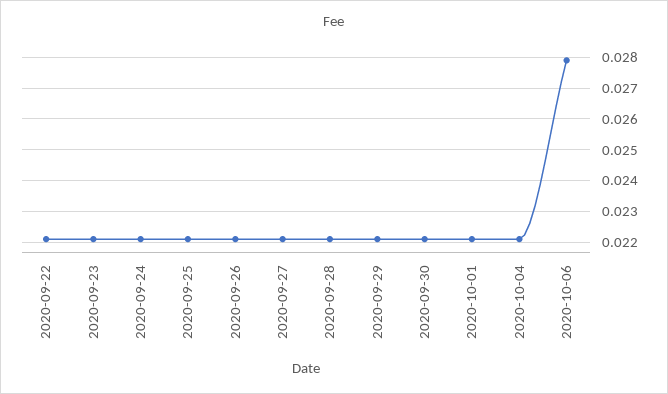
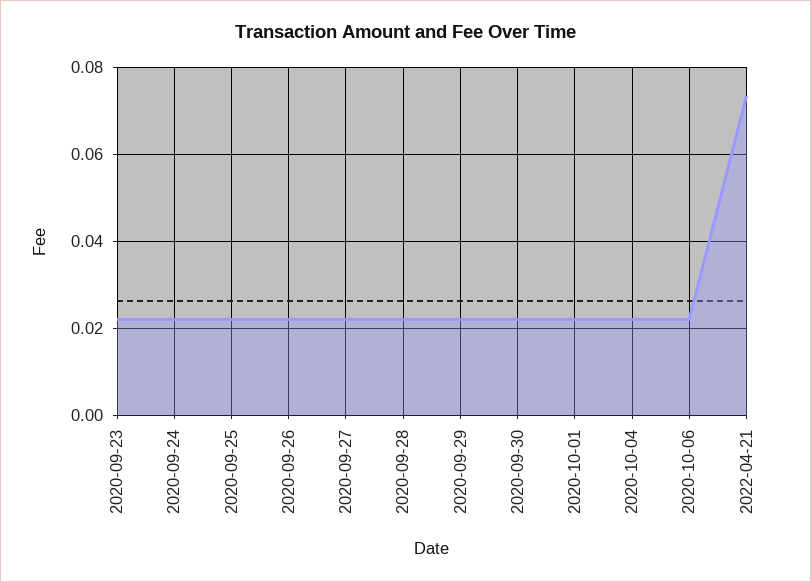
2020-09-22: 0.022 -> none
2020-10-06: 0.028 -> 0.022
2022-04-21: none -> 0.074

